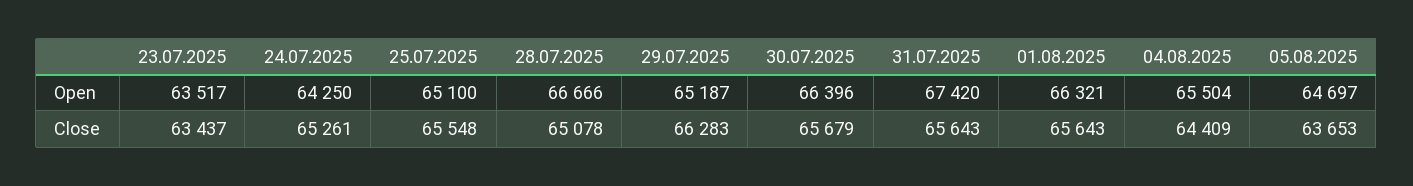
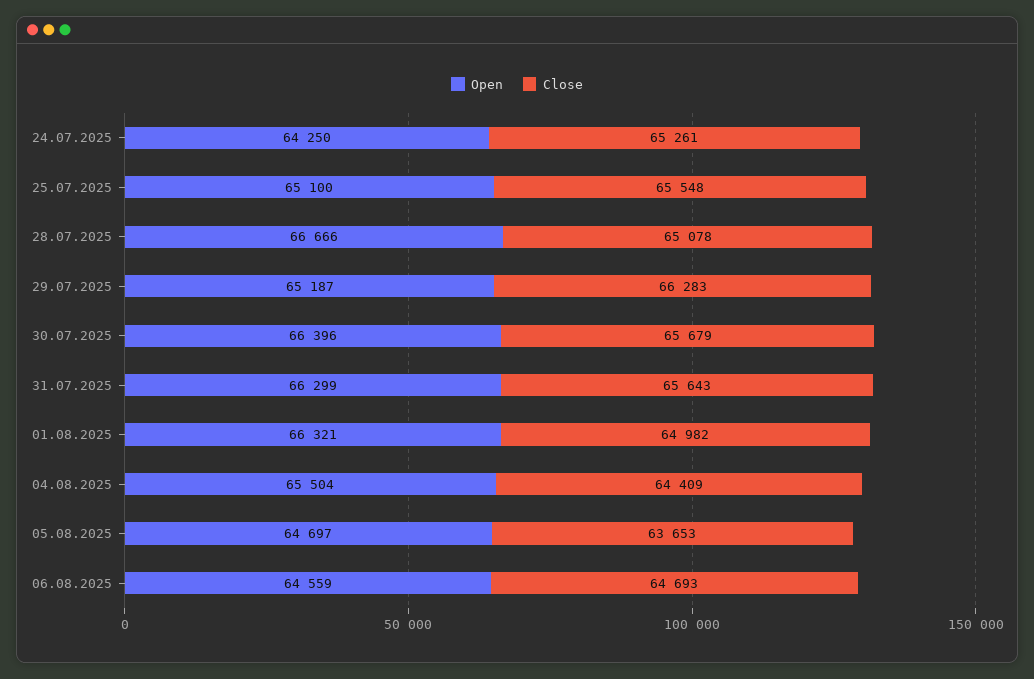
Open, 23.07.2025: 63517 -> none
Open, 31.07.2025: 67420 -> 66299
Close, 23.07.2025: 63437 -> none
Close, 01.08.2025: 65643 -> 64982
Open, 06.08.2025: none -> 64559
Close, 06.08.2025: none -> 64693

